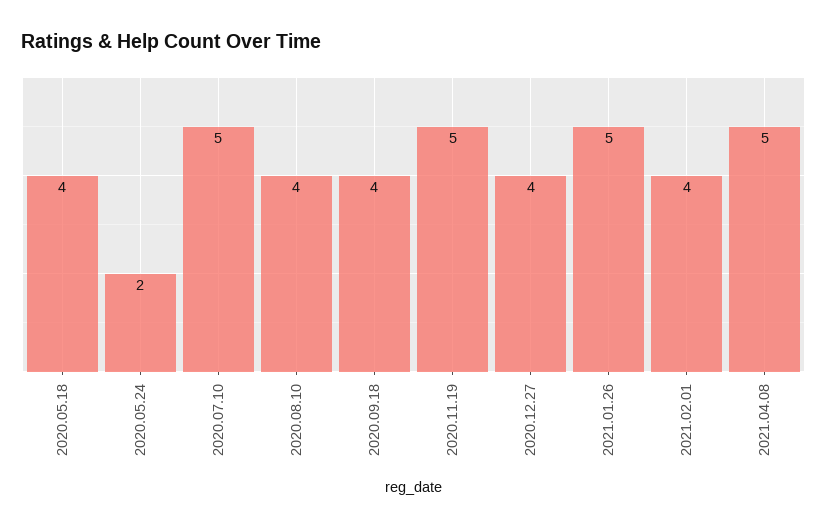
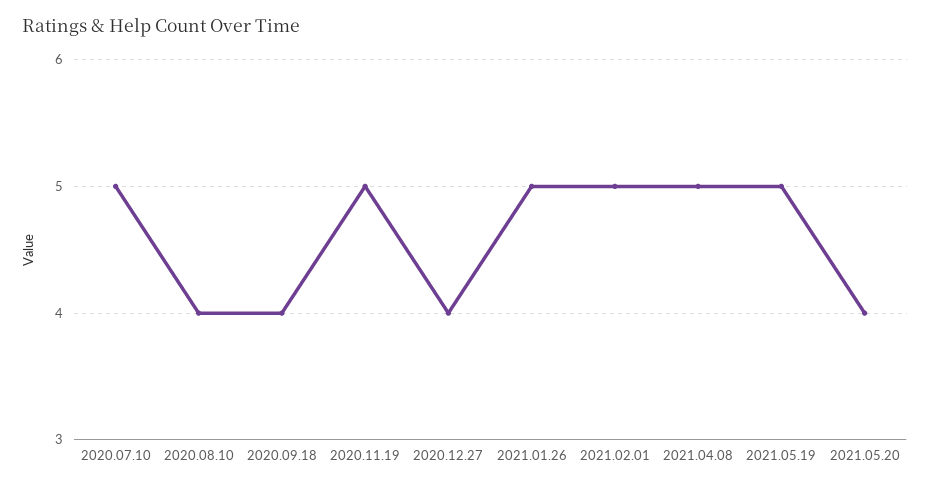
2020.05.18: 4 -> none
2020.05.24: 2 -> none
2021.02.01: 4 -> 5
2021.05.19: none -> 5
2021.05.20: none -> 4

